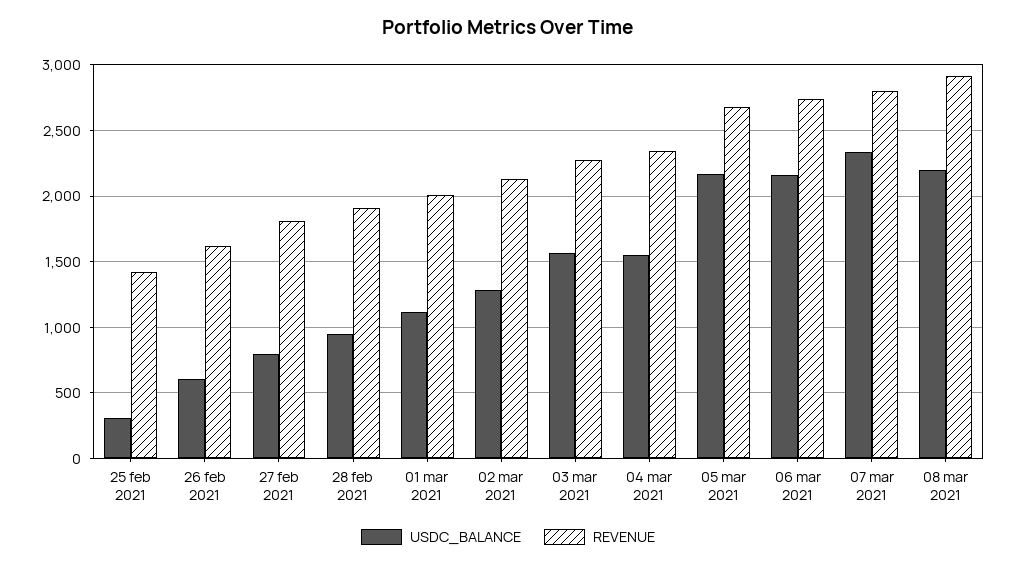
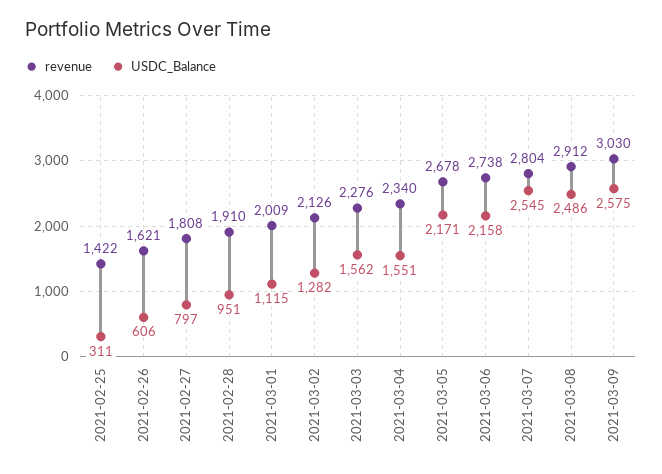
USDC_BALANCE, 07 mar 2021: 2350 -> 2545
USDC_BALANCE, 08 mar 2021: 2200 -> 2486
REVENUE, 2021-03-09: none -> 3030
USDC_BALANCE, 2021-03-09: none -> 2575

